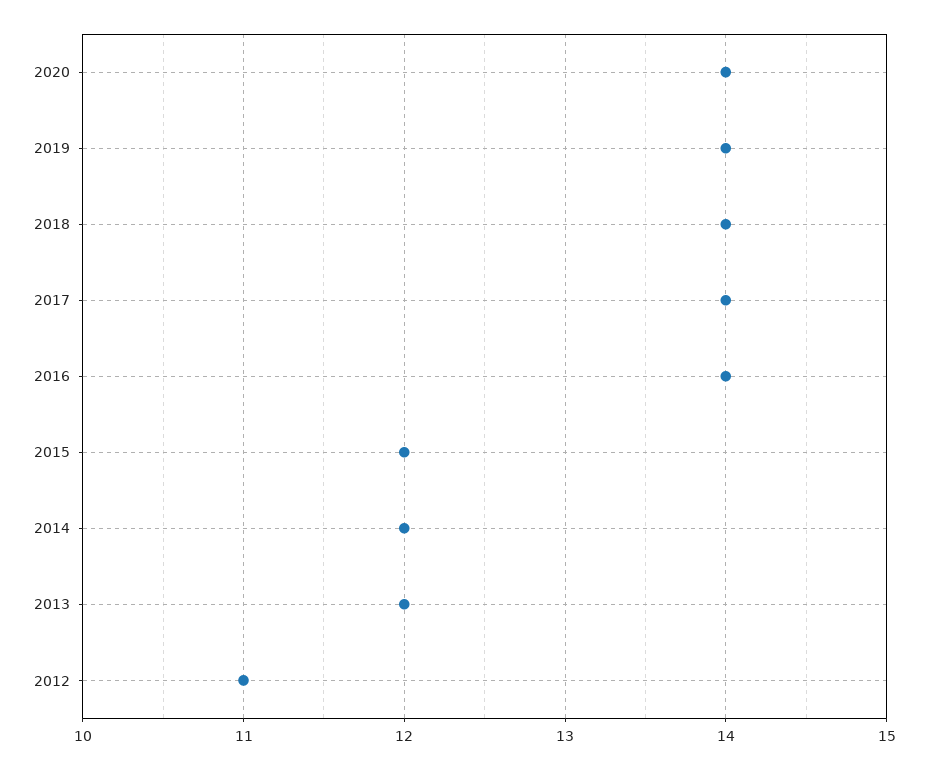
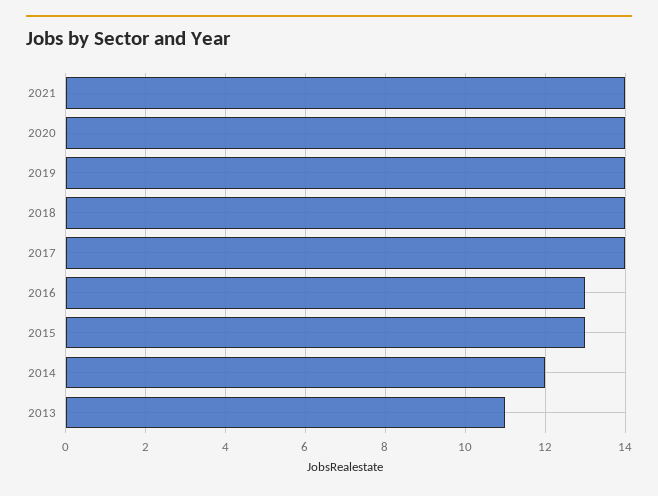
2016: 14 -> 13
2015: 12 -> 13
2013: 12 -> 11
2012: 11 -> none
2021: none -> 14

